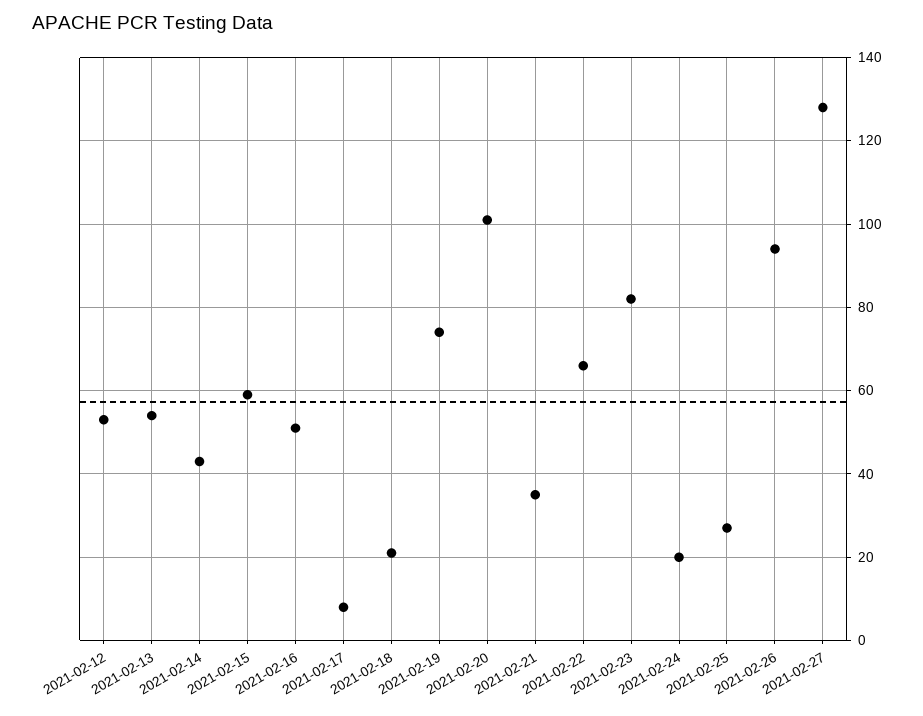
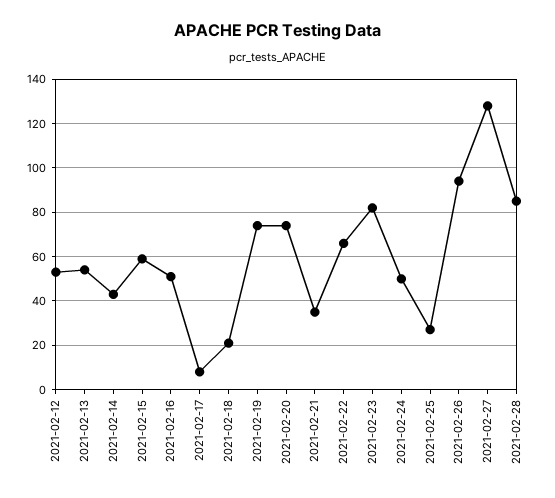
2021-02-20: 100 -> 75
2021-02-24: 20 -> 50
2021-02-28: none -> 85

